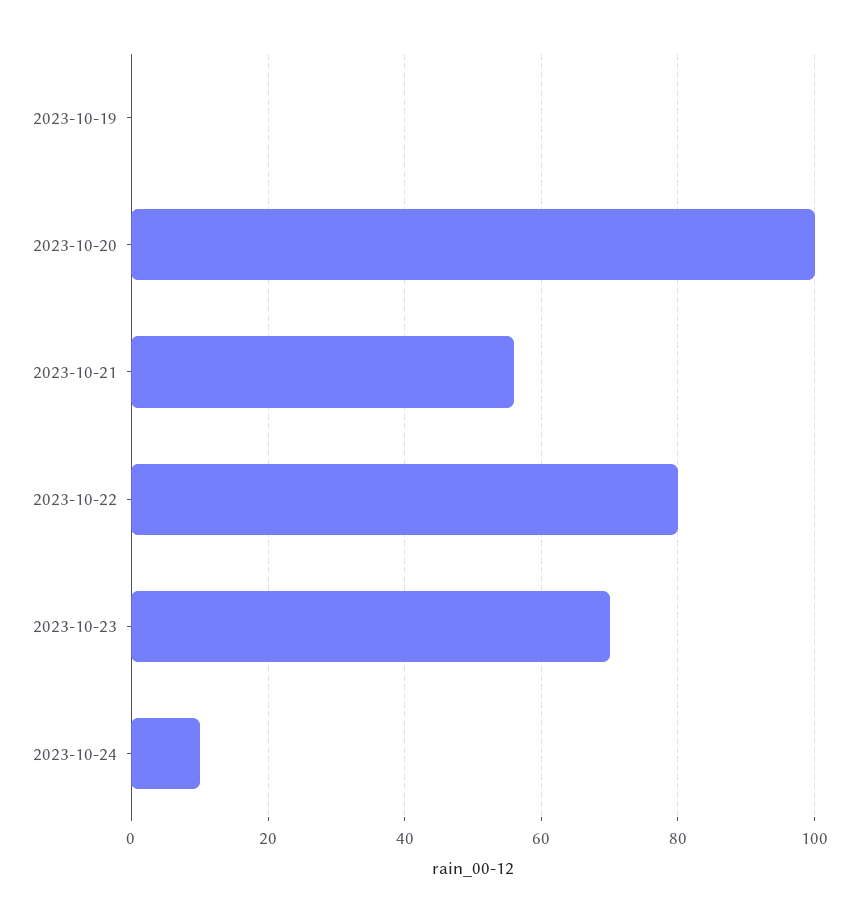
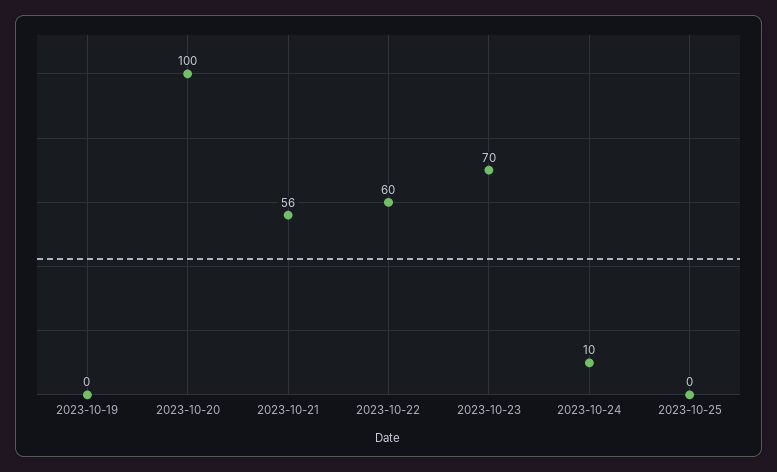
2023-10-22: 80 -> 60
2023-10-25: none -> 0

